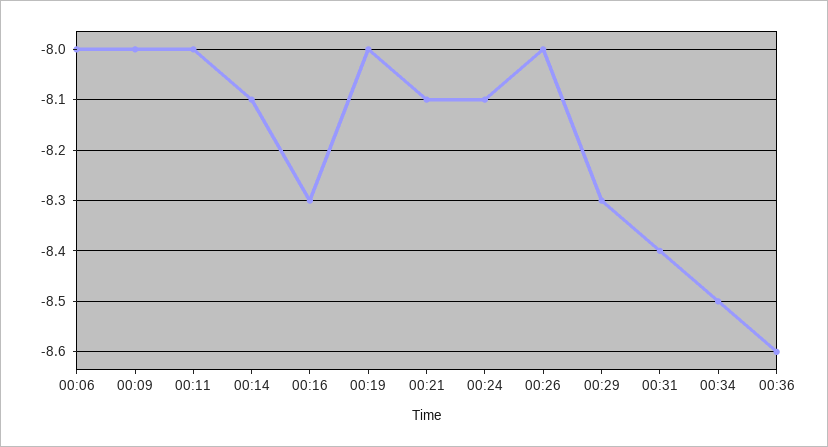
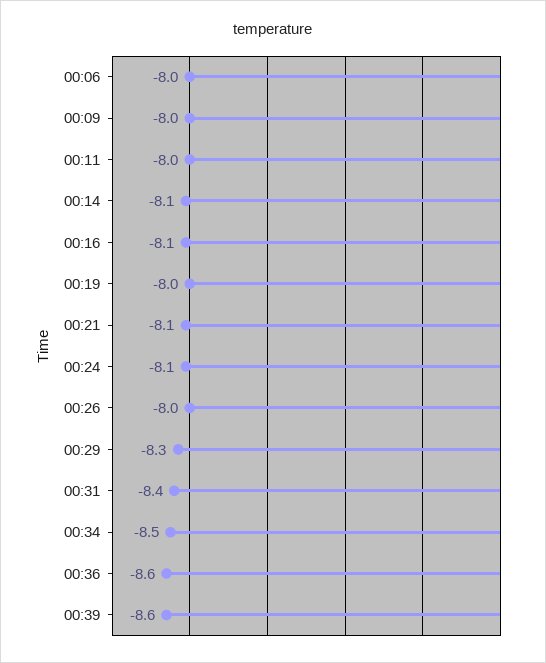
00:16: -8.3 -> -8.1
00:39: none -> -8.6

